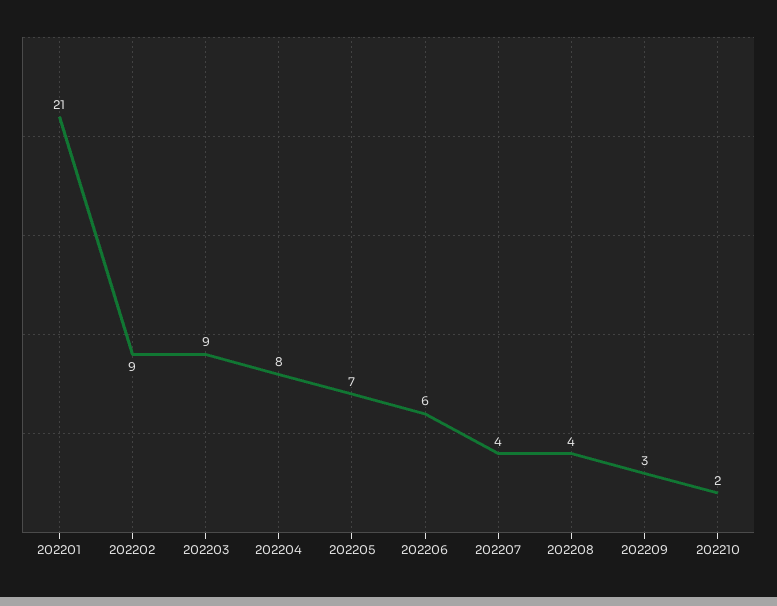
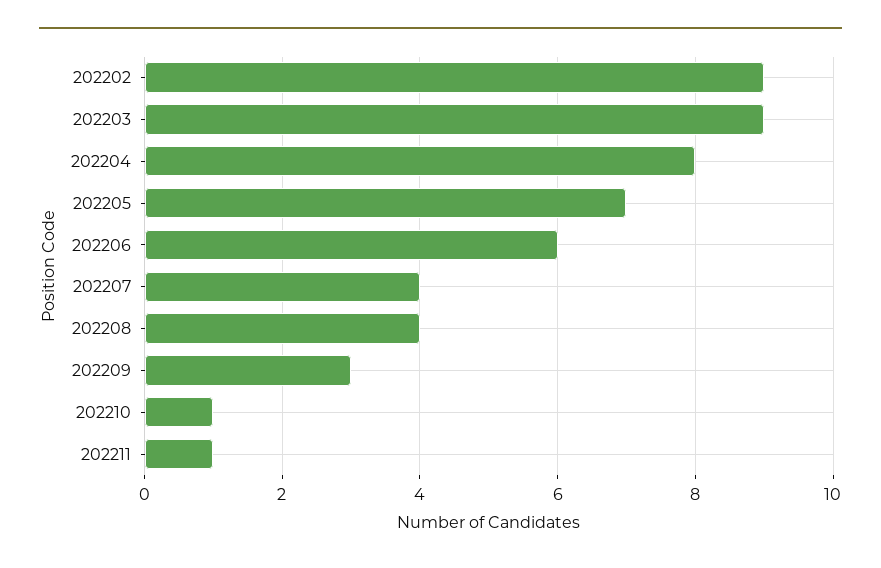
202201: 21 -> none
202210: 2 -> 1
202211: none -> 1

